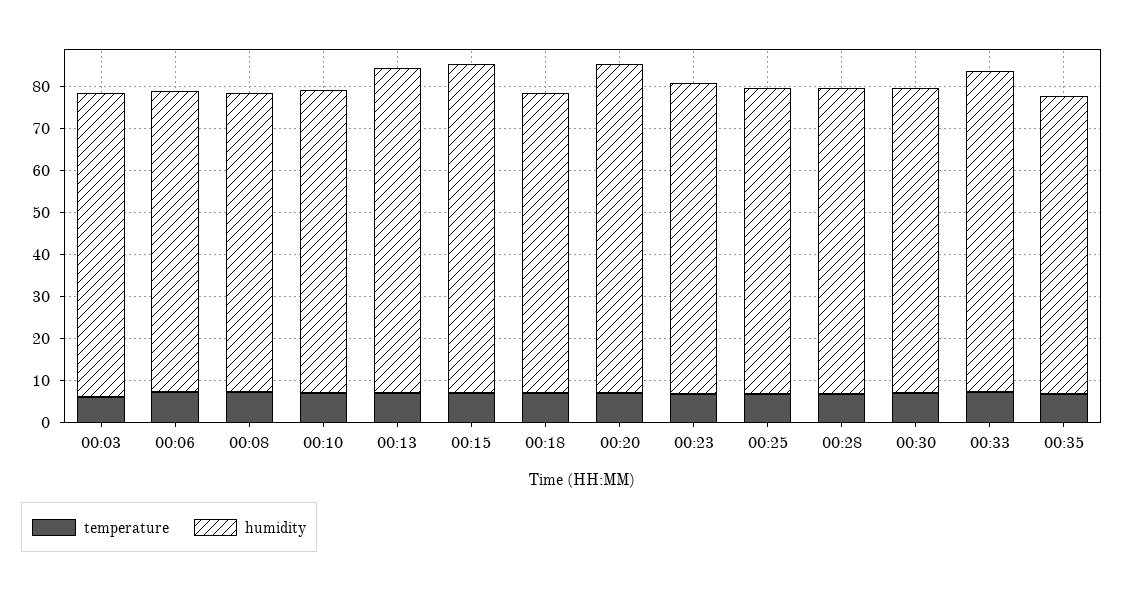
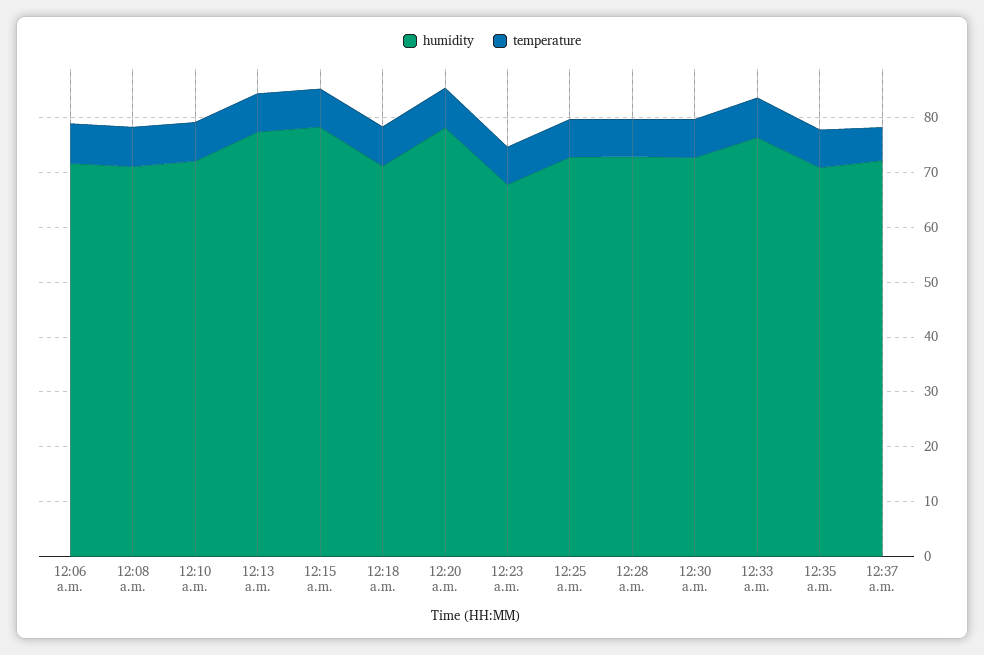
temperature, 00:03: 6 -> none
humidity, 00:03: 72 -> none
humidity, 00:23: 74 -> 68
humidity, 12:37 a.m.: none -> 72
temperature, 12:37 a.m.: none -> 6

